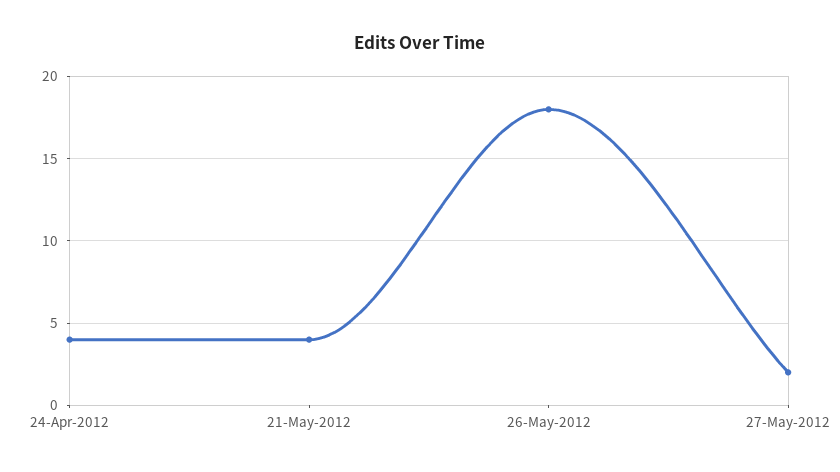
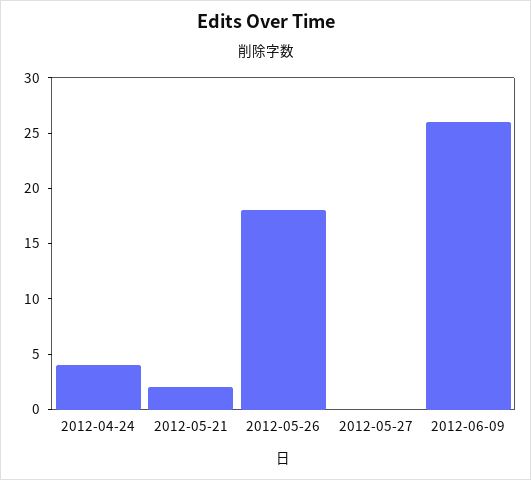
21-May-2012: 4 -> 2
27-May-2012: 2 -> 0
2012-06-09: none -> 26

